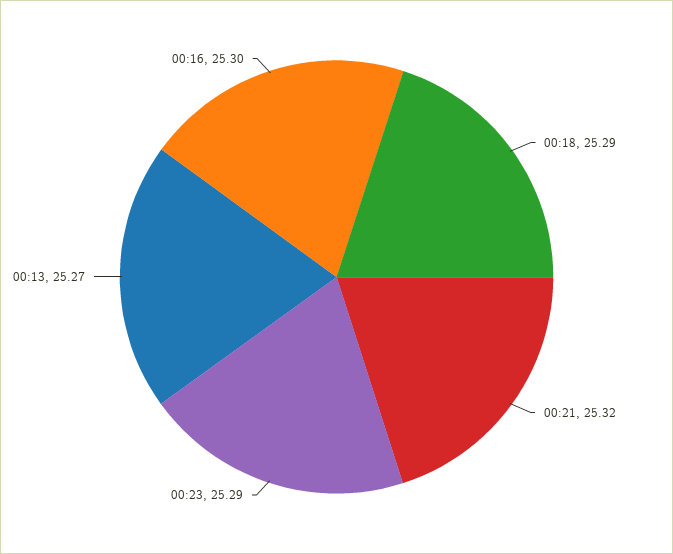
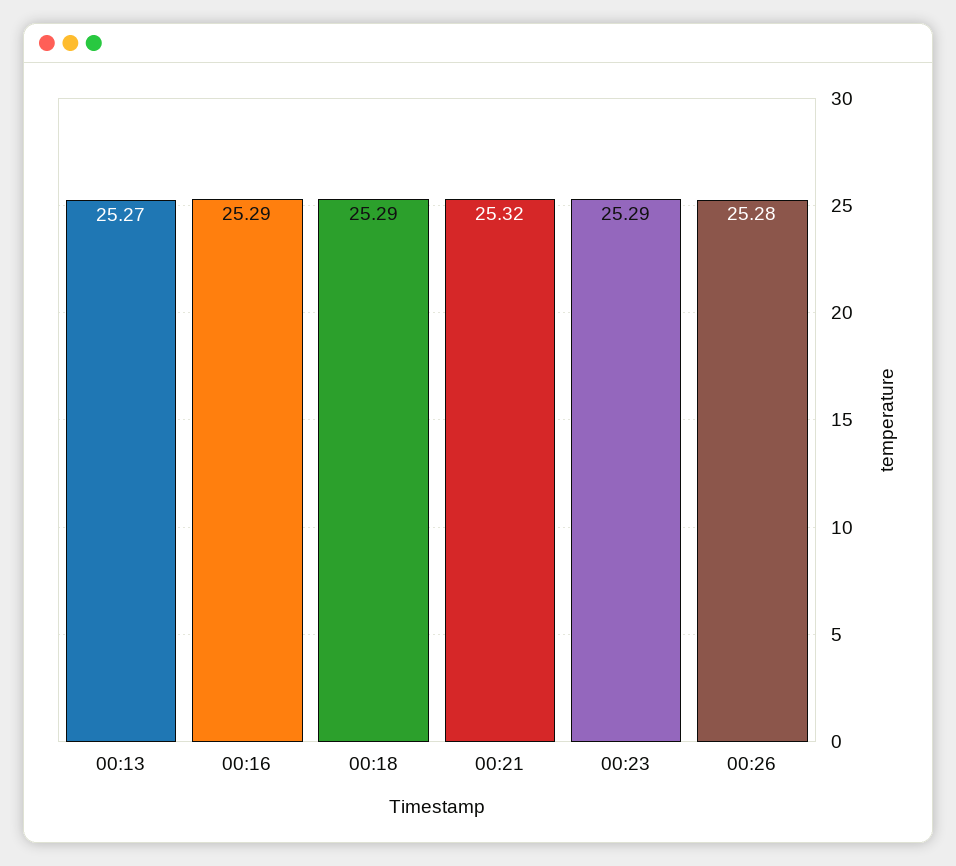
00:16: 25.3 -> 25.29
00:26: none -> 25.28

